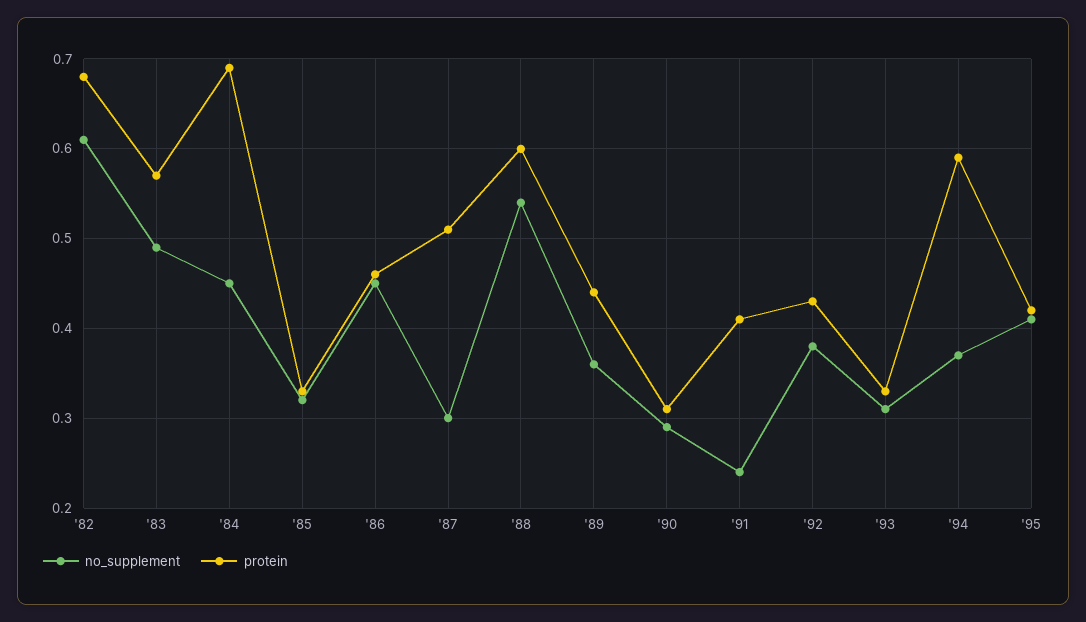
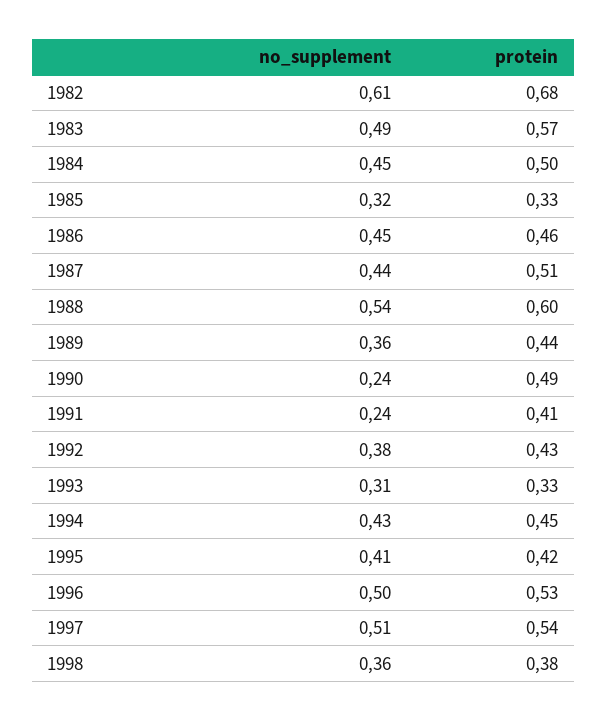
protein, '84: 0.69 -> 0.5
no_supplement, '87: 0.3 -> 0.44
no_supplement, '90: 0.29 -> 0.24
protein, '90: 0.31 -> 0.49
no_supplement, '94: 0.37 -> 0.43
protein, '94: 0.59 -> 0.45
no_supplement, 1996: none -> 0.5
protein, 1996: none -> 0.53
no_supplement, 1997: none -> 0.51
protein, 1997: none -> 0.54
no_supplement, 1998: none -> 0.36
protein, 1998: none -> 0.38

